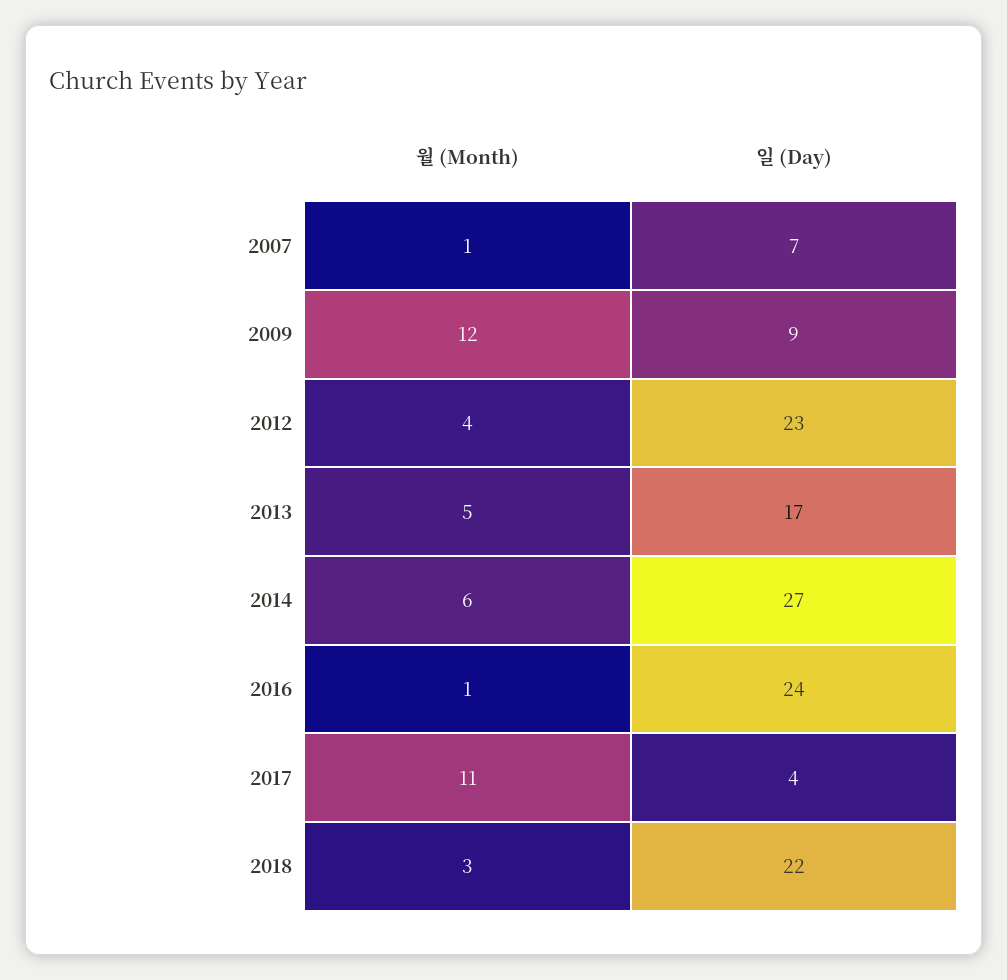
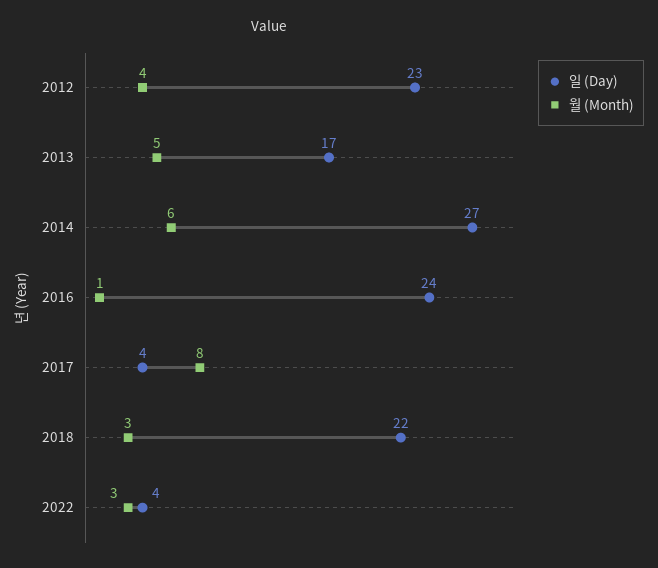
월 (Month), 2007: 1 -> none
일 (Day), 2007: 7 -> none
월 (Month), 2009: 12 -> none
일 (Day), 2009: 9 -> none
월 (Month), 2017: 11 -> 8
일 (Day), 2022: none -> 4
월 (Month), 2022: none -> 3

